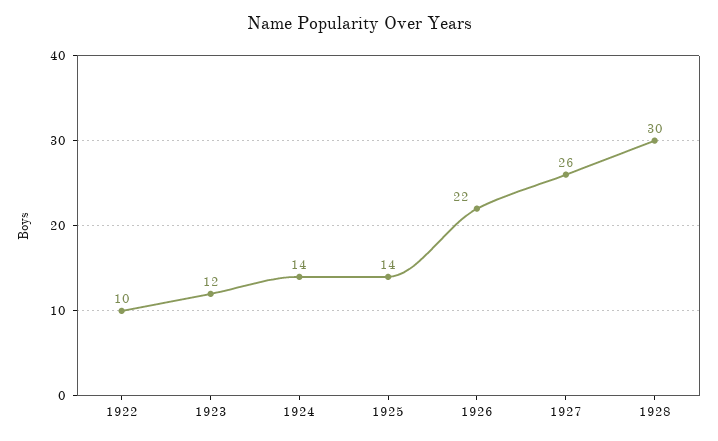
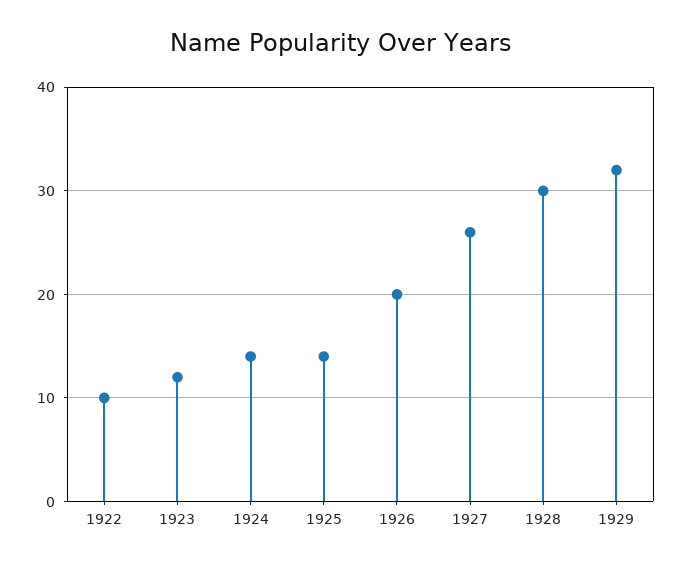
1926: 22 -> 20
1929: none -> 32

